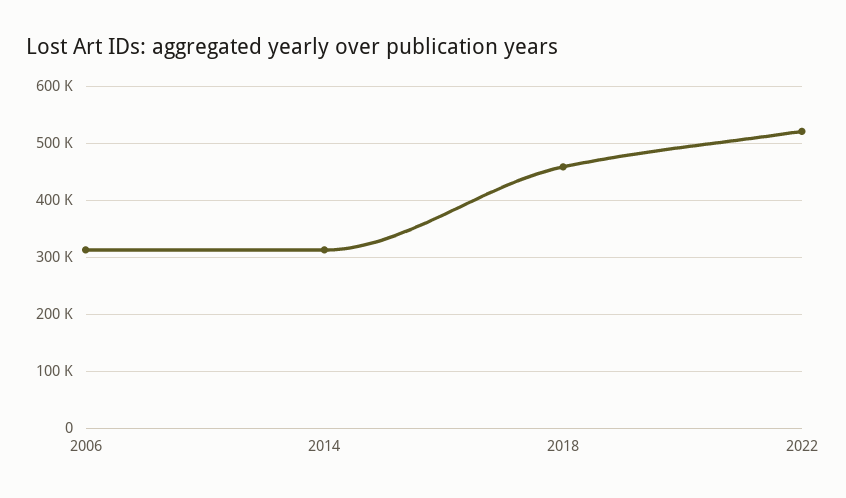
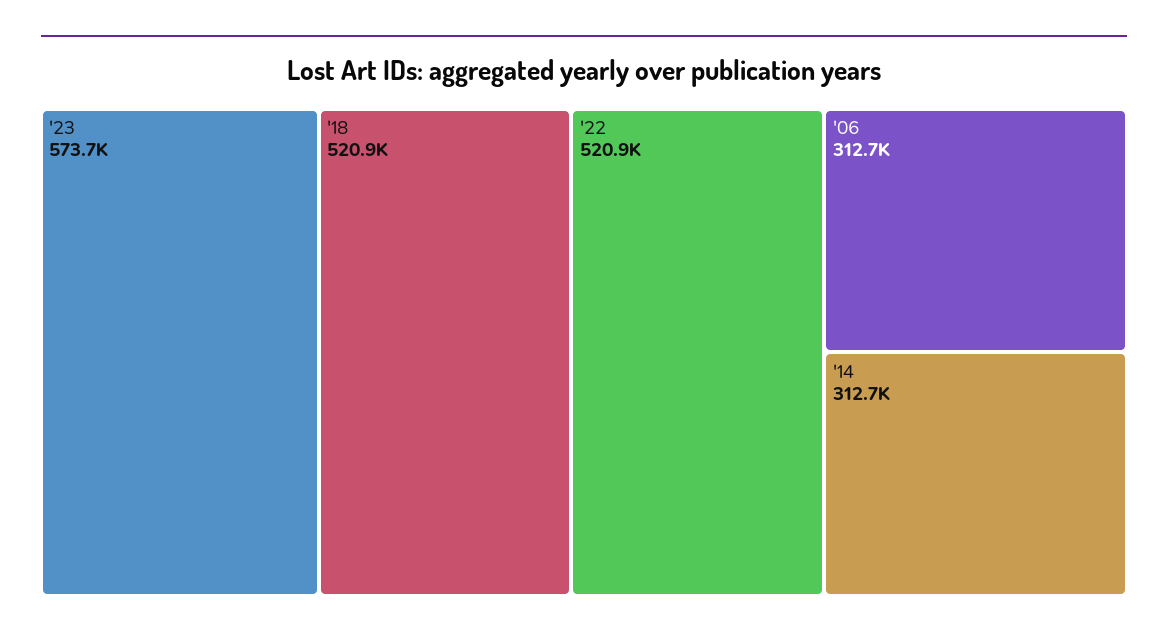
2018: 460000 -> 520900
'23: none -> 573700

